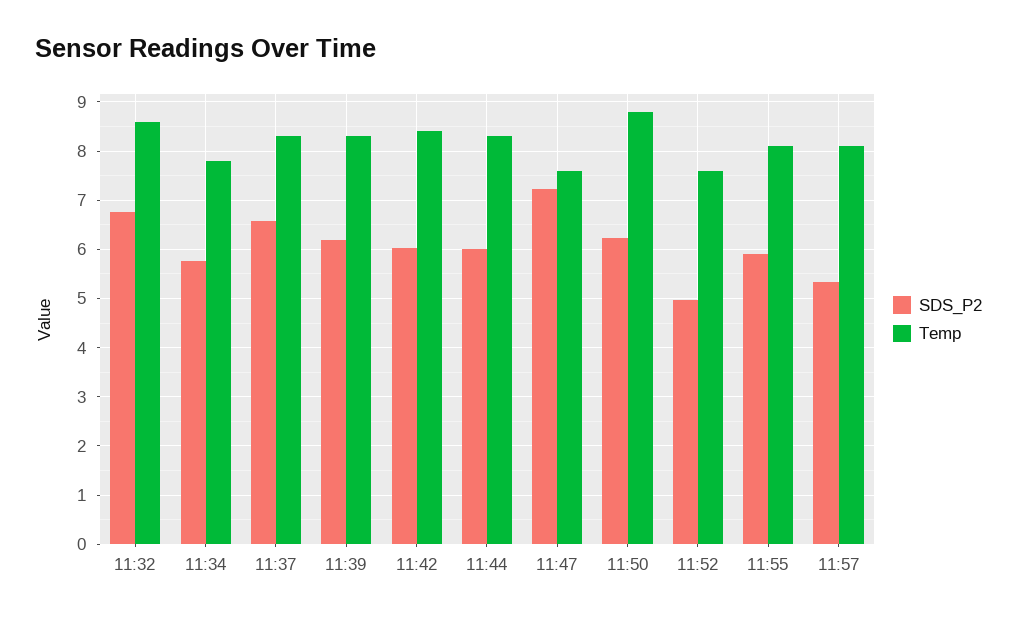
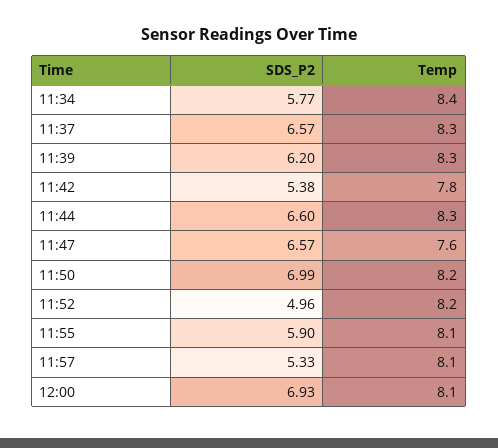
SDS_P2, 11:32: 6.8 -> none
Temp, 11:32: 8.6 -> none
Temp, 11:34: 7.8 -> 8.4
SDS_P2, 11:42: 6 -> 5.38
Temp, 11:42: 8.4 -> 7.8
SDS_P2, 11:44: 6 -> 6.6
SDS_P2, 11:47: 7.2 -> 6.57
SDS_P2, 11:50: 6.2 -> 6.99
Temp, 11:50: 8.8 -> 8.2
Temp, 11:52: 7.6 -> 8.2
SDS_P2, 12:00: none -> 6.93
Temp, 12:00: none -> 8.1

